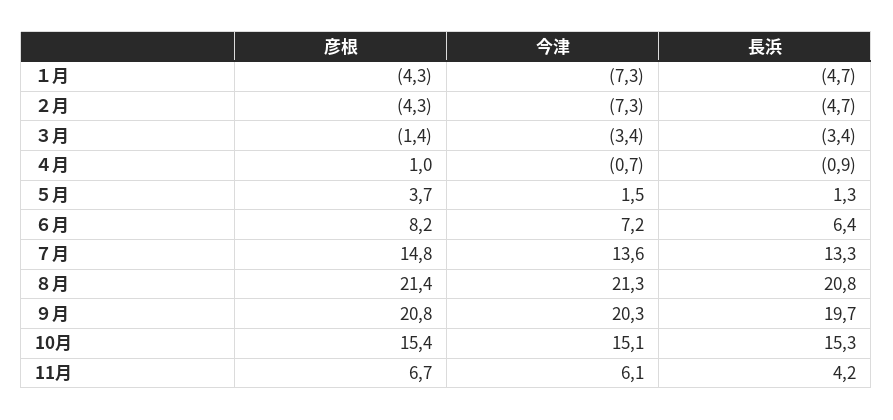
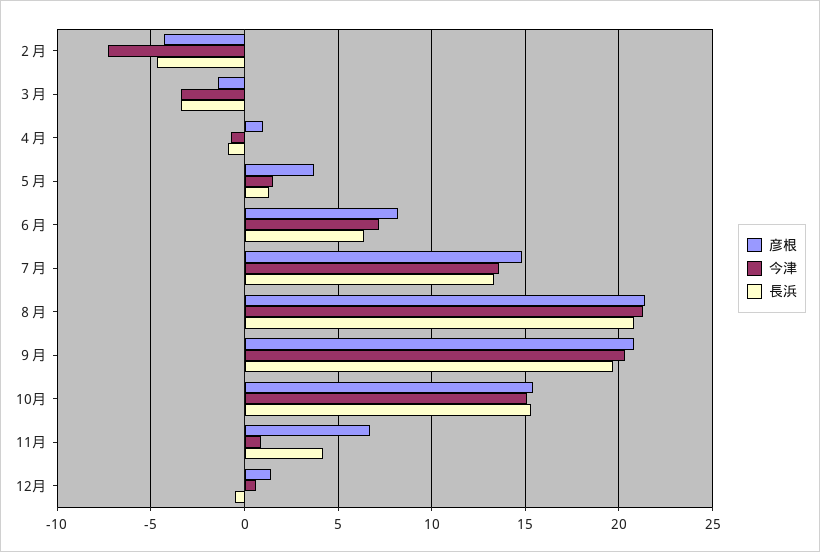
彦根, １月: -4.3 -> none
今津, １月: -7.3 -> none
長浜, １月: -4.7 -> none
今津, 11月: 6.1 -> 1
彦根, 12月: none -> 1.5
今津, 12月: none -> 0.5
長浜, 12月: none -> -0.5

